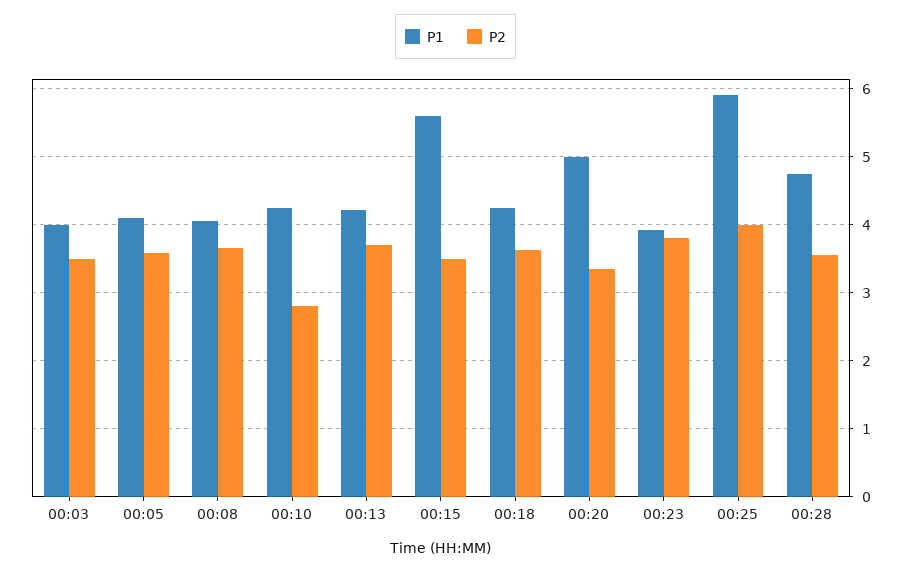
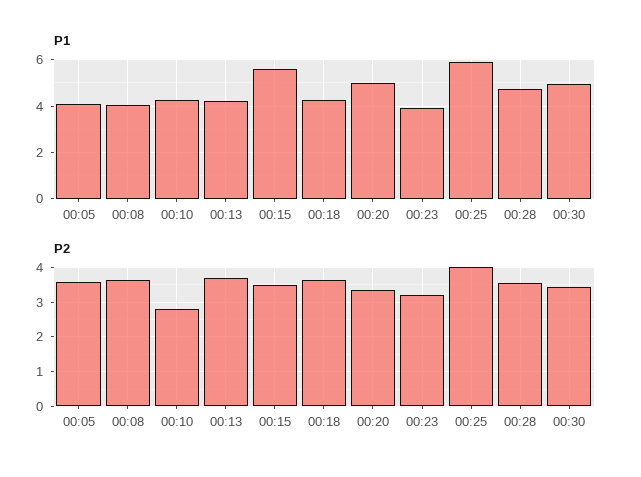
P1, 00:03: 4 -> none
P2, 00:03: 3.5 -> none
P2, 00:23: 3.8 -> 3.2
P1, 00:30: none -> 5
P2, 00:30: none -> 3.4

